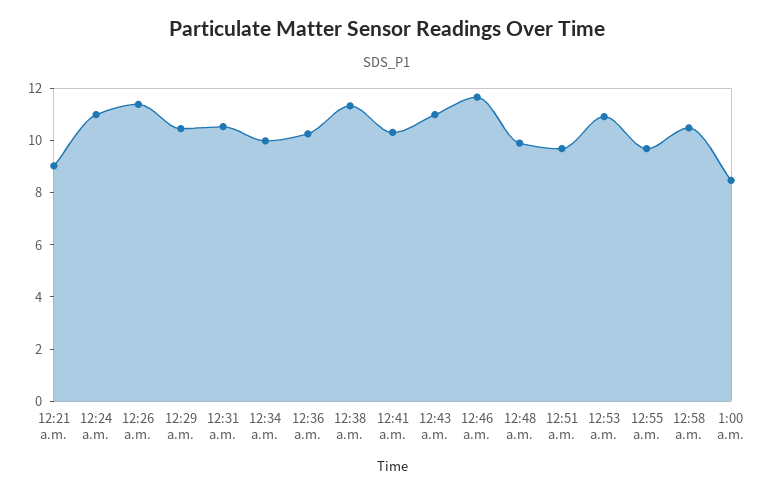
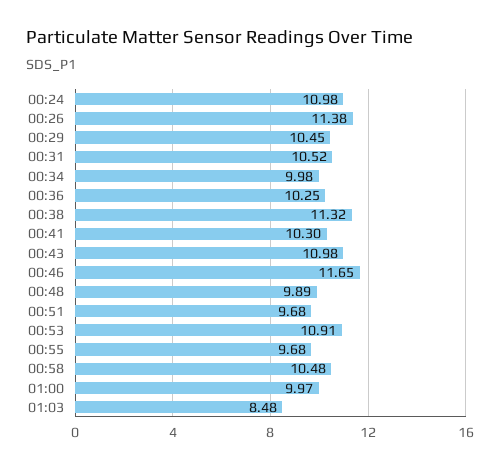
12:21 a.m.: 9 -> none
1:00 a.m.: 8.5 -> 9.97
01:03: none -> 8.48

